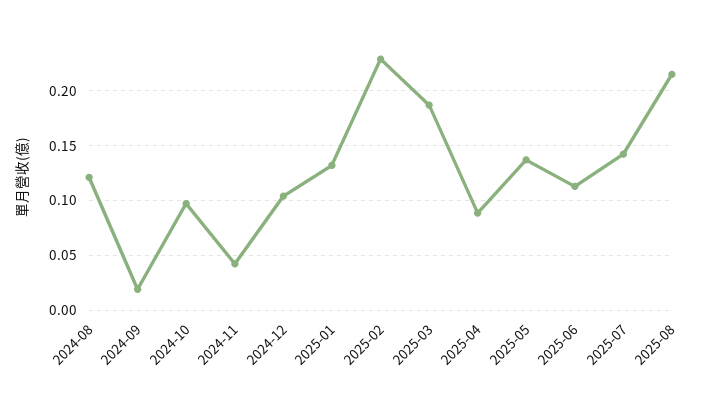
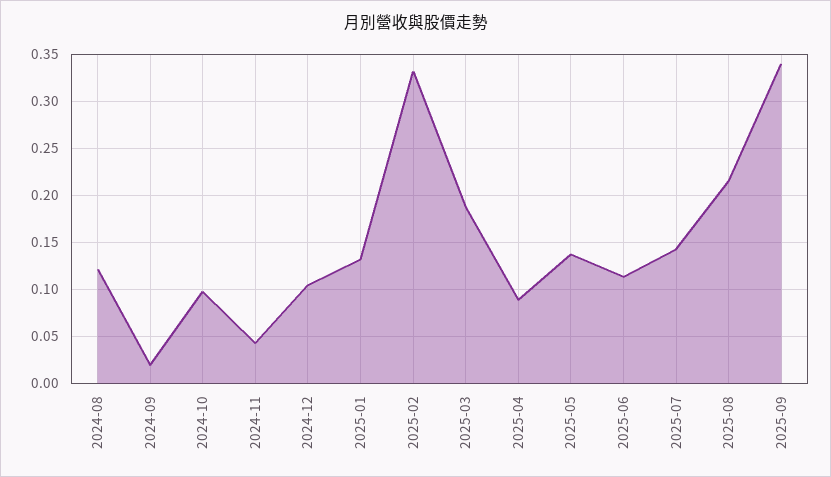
2025-02: 0.23 -> 0.33
2025-09: none -> 0.34

